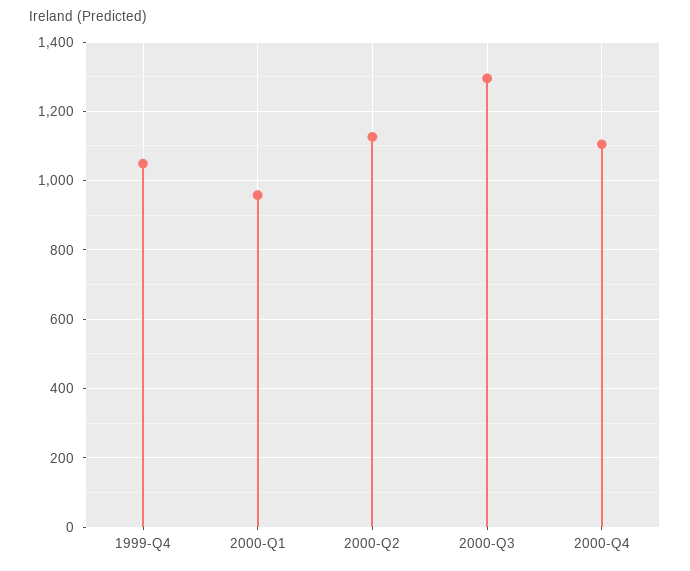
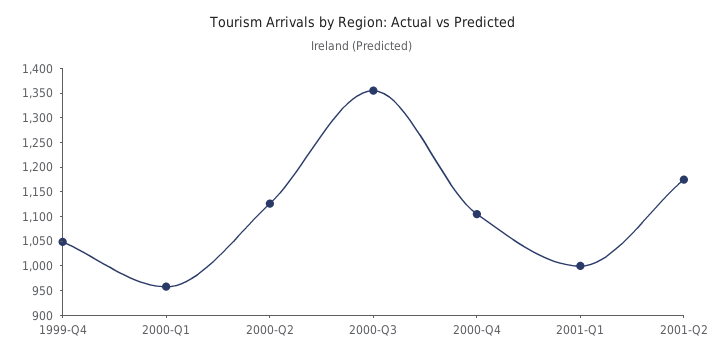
2000-Q3: 1300 -> 1350
2001-Q1: none -> 1000
2001-Q2: none -> 1175

